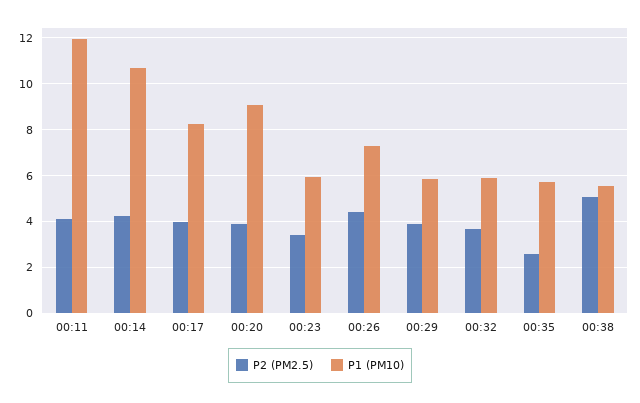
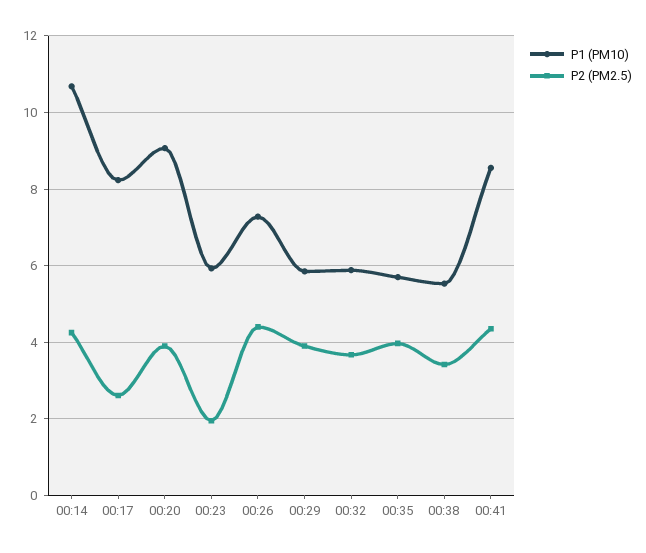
P2 (PM2.5), 00:11: 4 -> none
P1 (PM10), 00:11: 12 -> none
P2 (PM2.5), 00:17: 4 -> 2.6
P2 (PM2.5), 00:23: 3.5 -> 2
P2 (PM2.5), 00:35: 2.5 -> 4
P2 (PM2.5), 00:38: 5 -> 3.4
P1 (PM10), 00:41: none -> 8.6
P2 (PM2.5), 00:41: none -> 4.4

